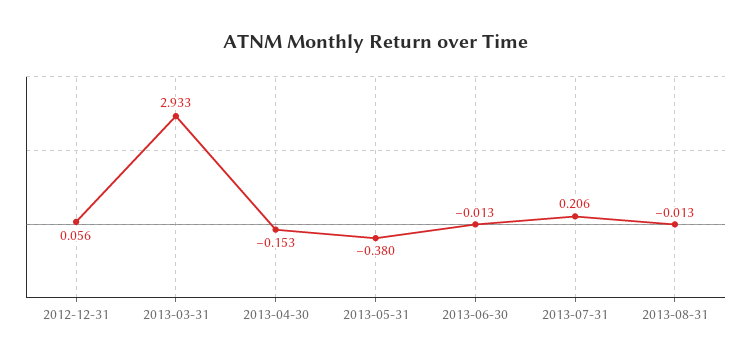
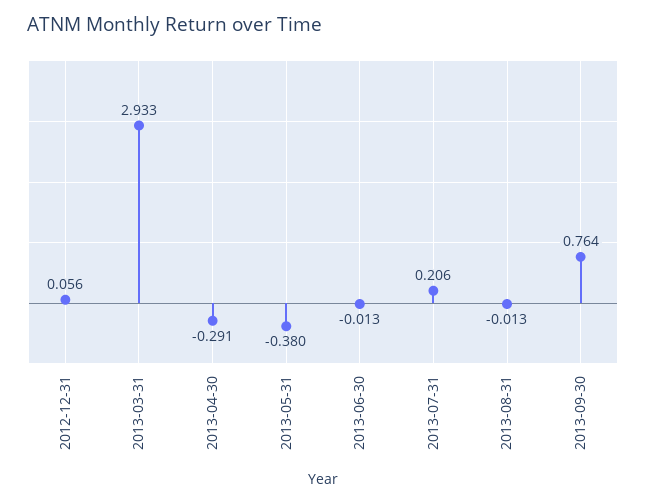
2013-04-30: -0.153 -> -0.291
2013-09-30: none -> 0.764

